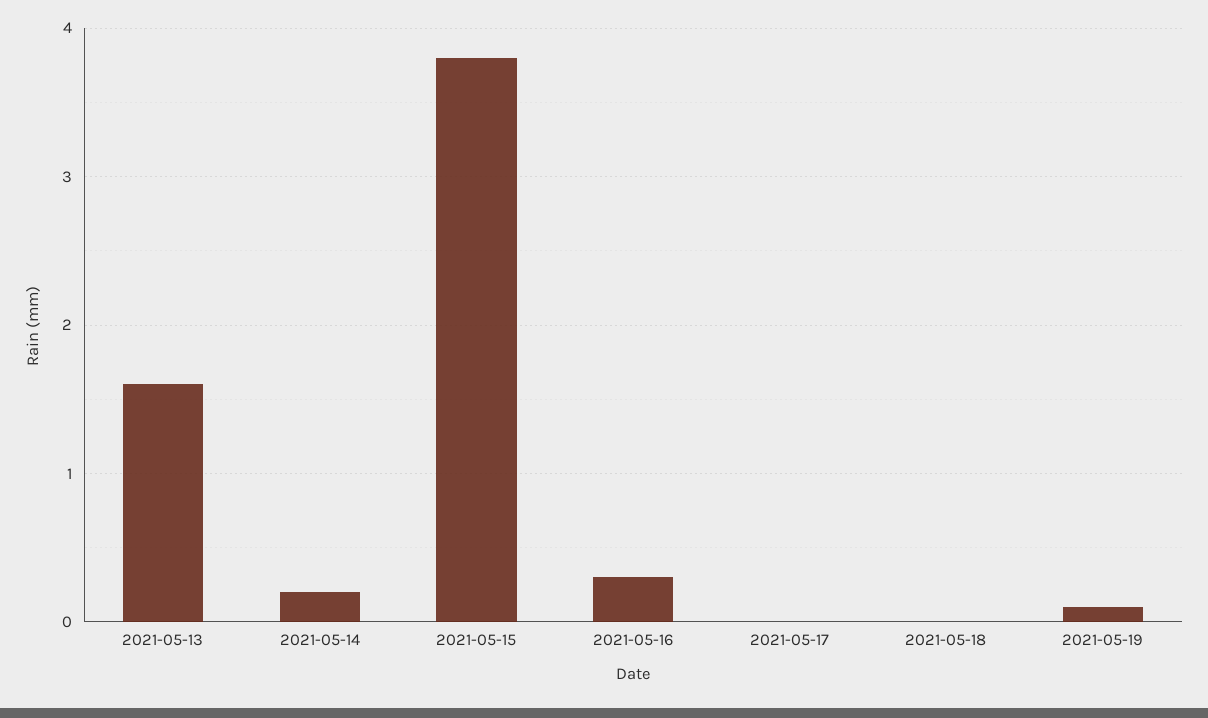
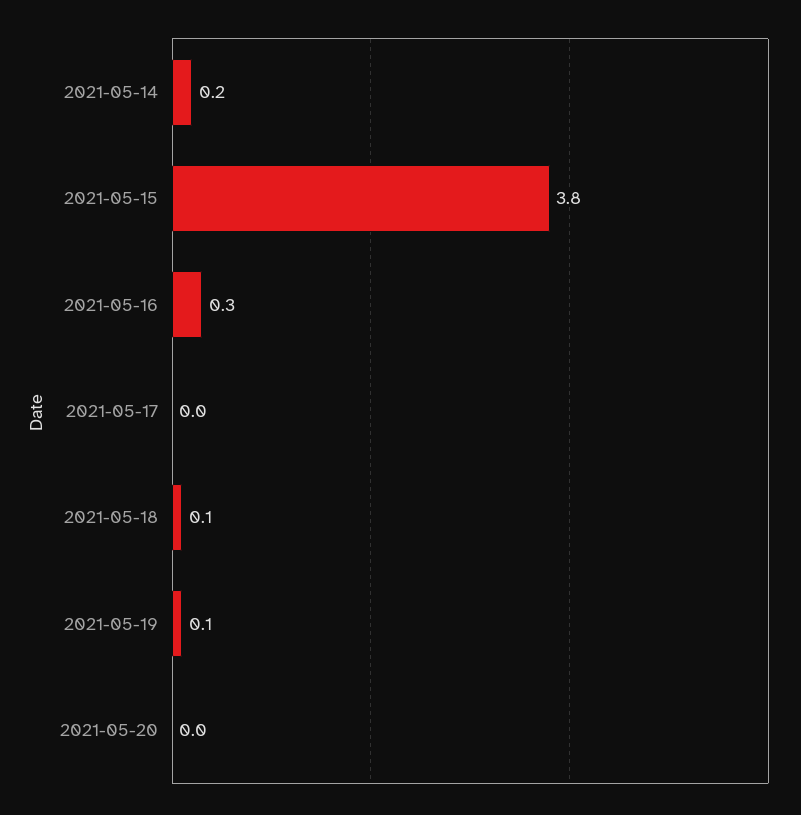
2021-05-13: 1.6 -> none
2021-05-18: 0 -> 0.1
2021-05-20: none -> 0

